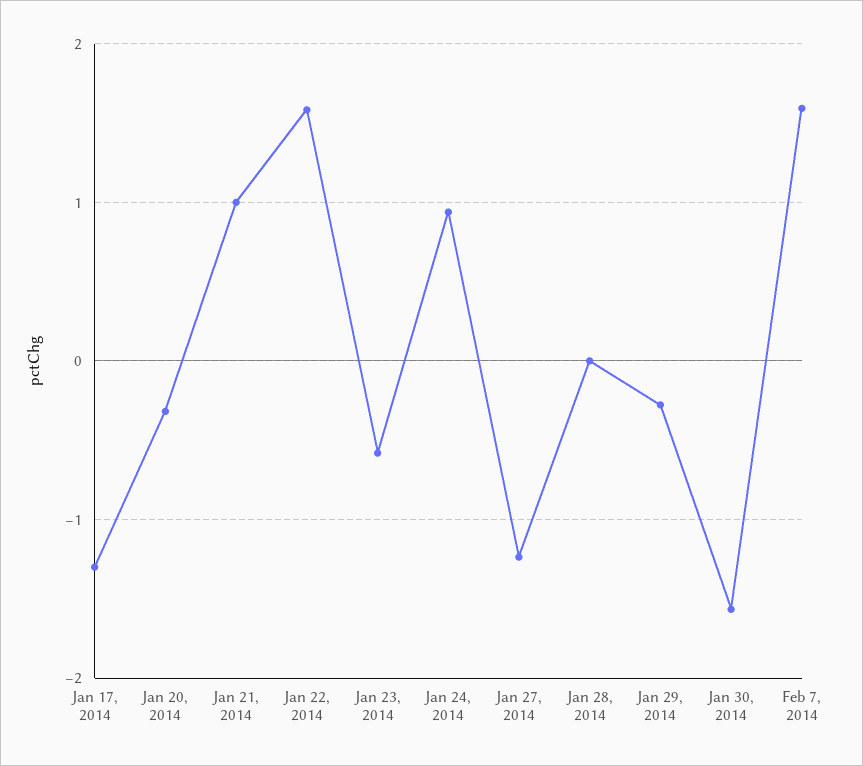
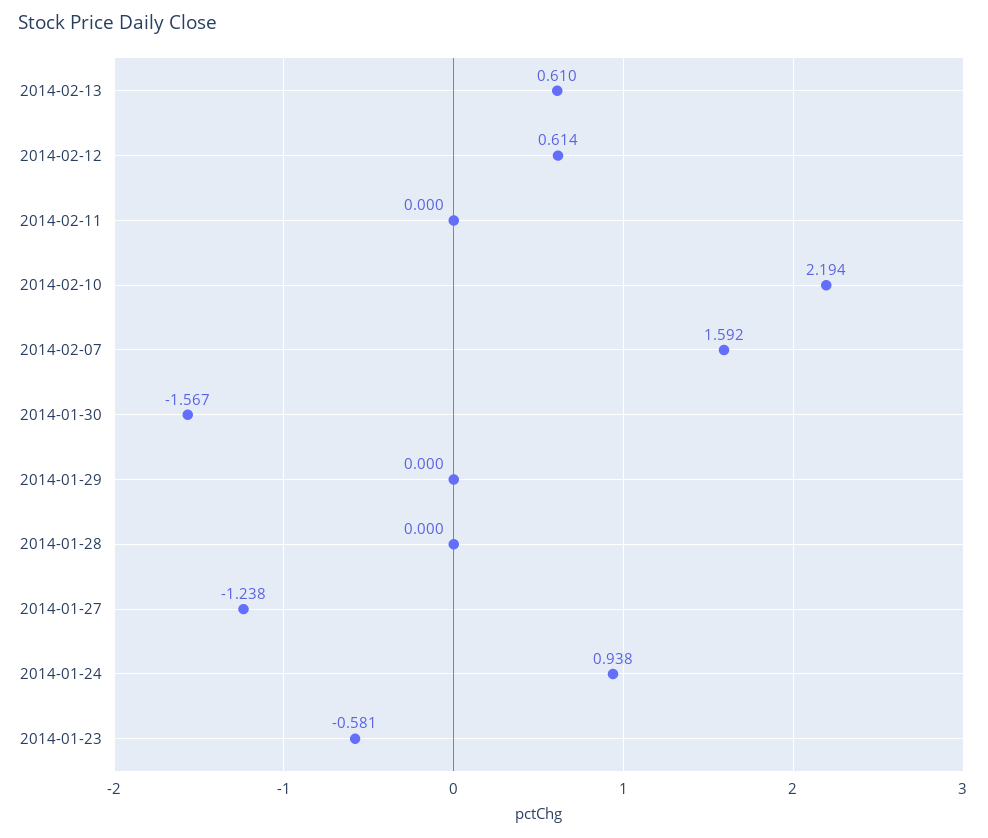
Jan 17, 2014: -1.3 -> none
Jan 20, 2014: -0.3 -> none
Jan 21, 2014: 1 -> none
Jan 22, 2014: 1.6 -> none
Jan 29, 2014: -0.3 -> 0
2014-02-13: none -> 0.61
2014-02-12: none -> 0.614
2014-02-11: none -> 0
2014-02-10: none -> 2.194

